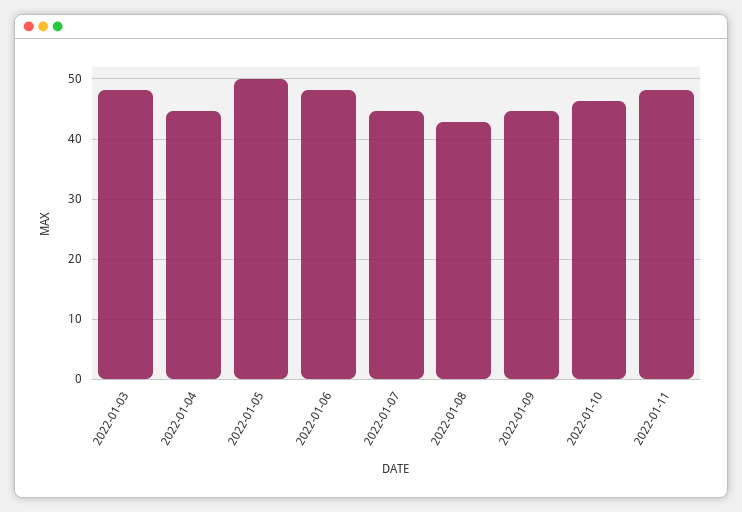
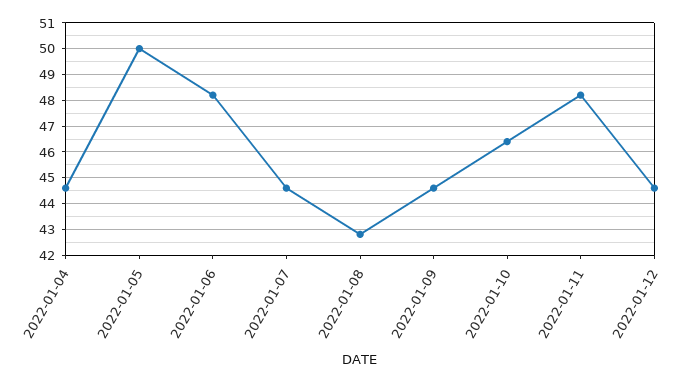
2022-01-03: 48 -> none
2022-01-12: none -> 44.5

